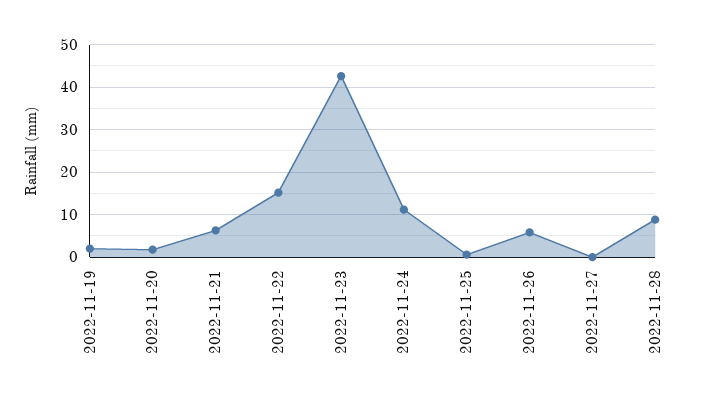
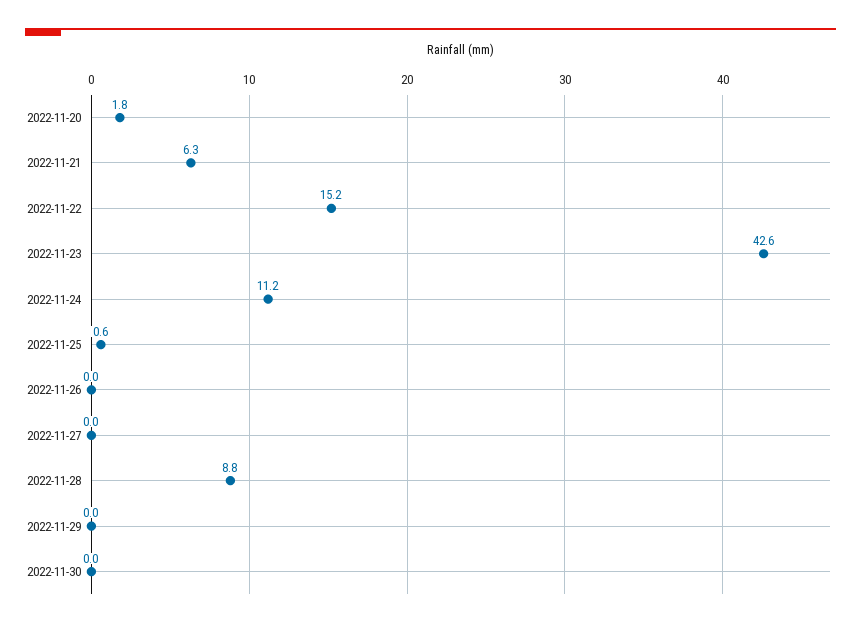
2022-11-19: 2 -> none
2022-11-26: 6 -> 0
2022-11-29: none -> 0
2022-11-30: none -> 0

